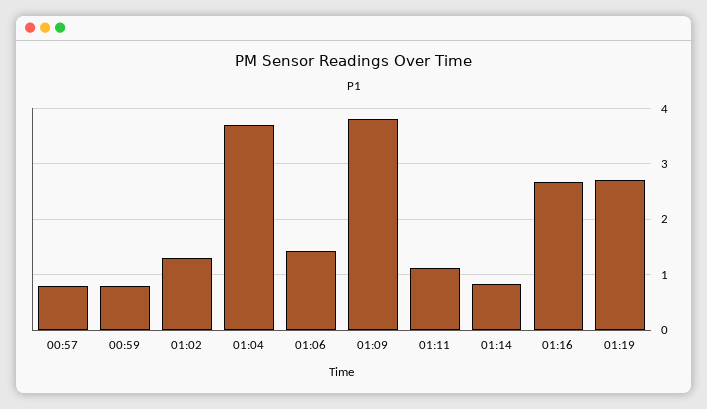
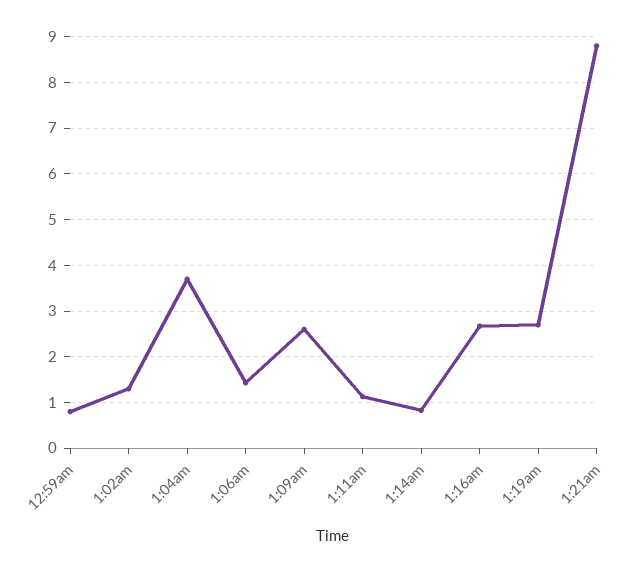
00:57: 0.8 -> none
01:09: 3.8 -> 2.6
1:21am: none -> 8.8

